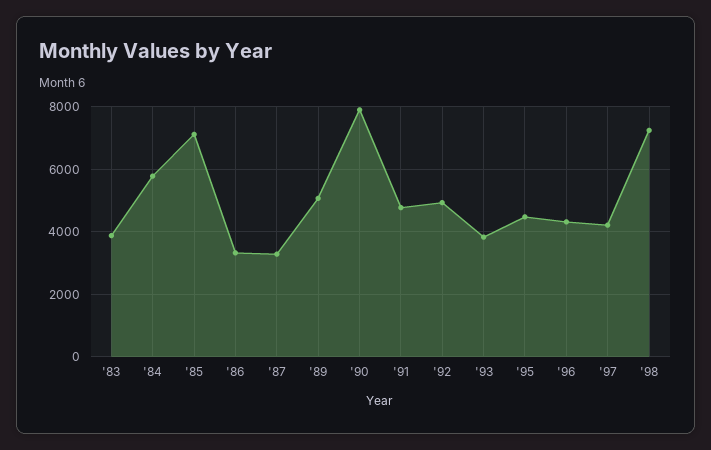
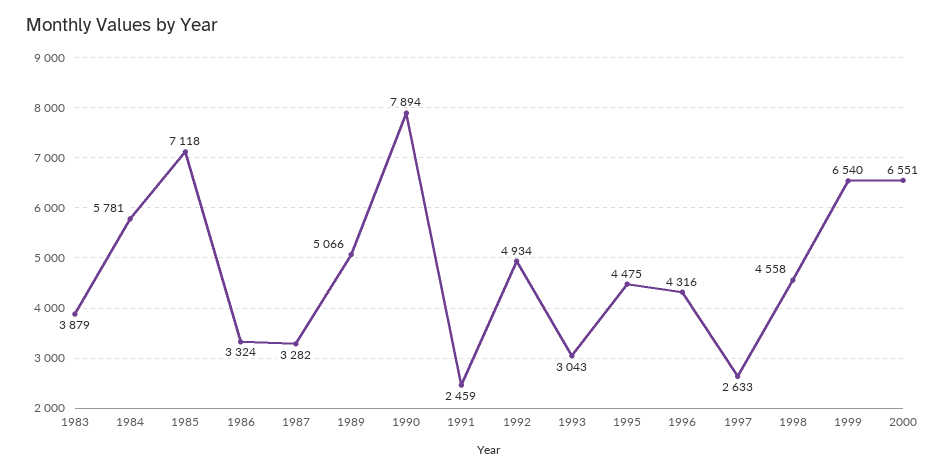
'91: 4800 -> 2459
'93: 3800 -> 3043
'97: 4200 -> 2633
'98: 7200 -> 4558
1999: none -> 6540
2000: none -> 6551

